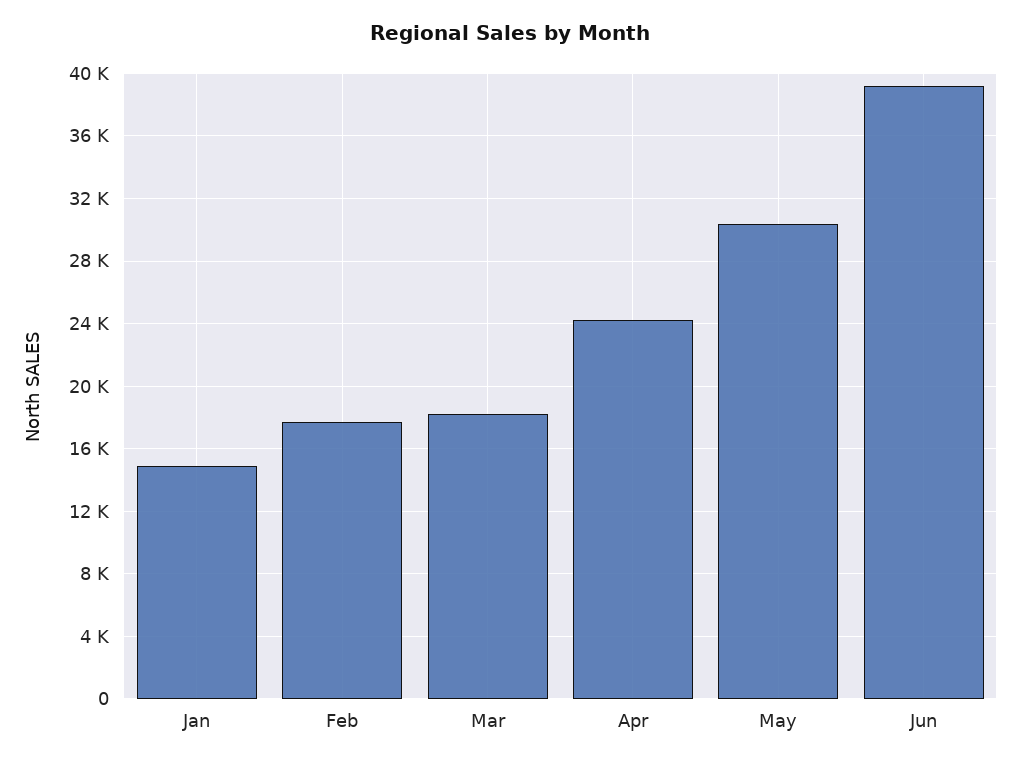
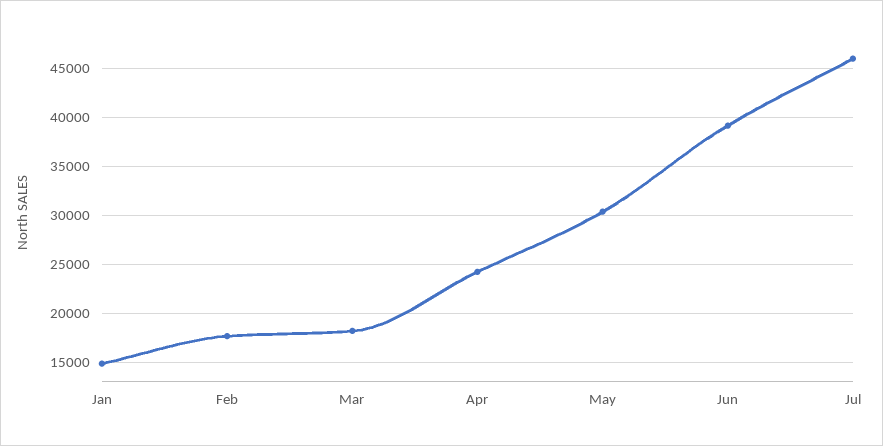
Jul: none -> 46000

